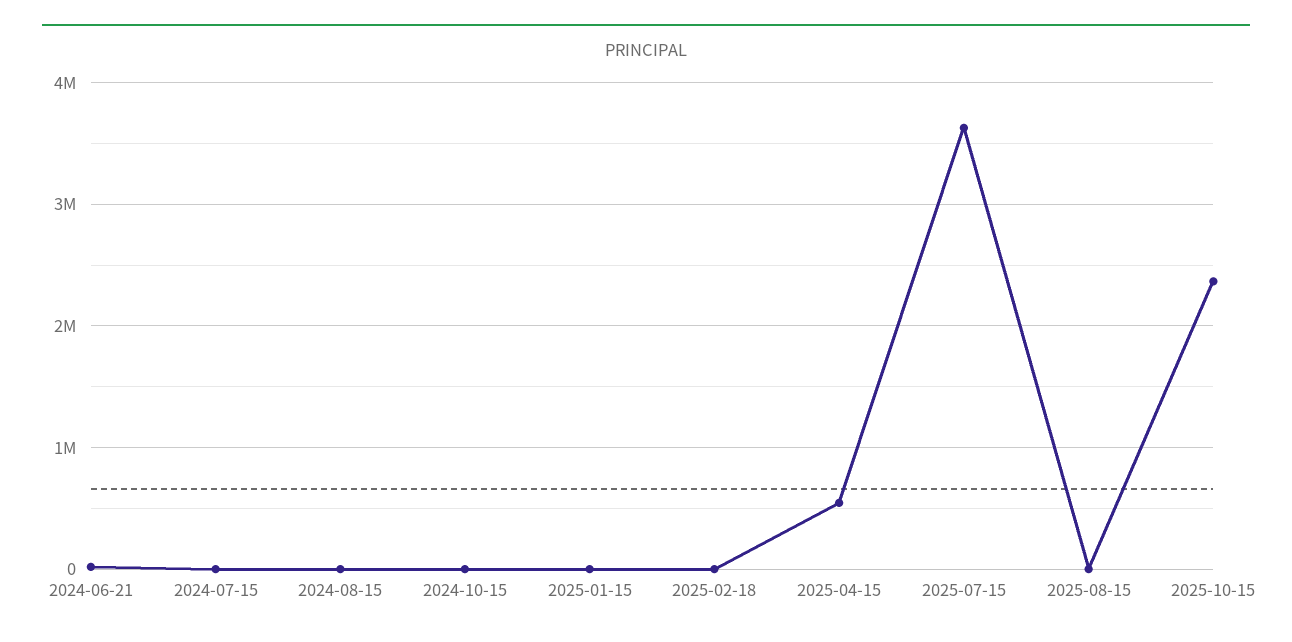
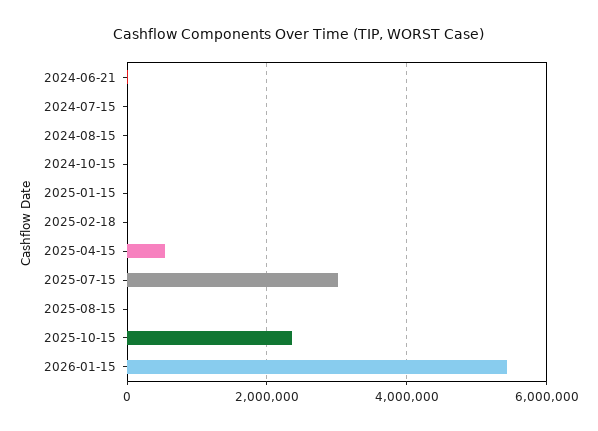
2025-07-15: 3600000 -> 3000000
2026-01-15: none -> 5400000

